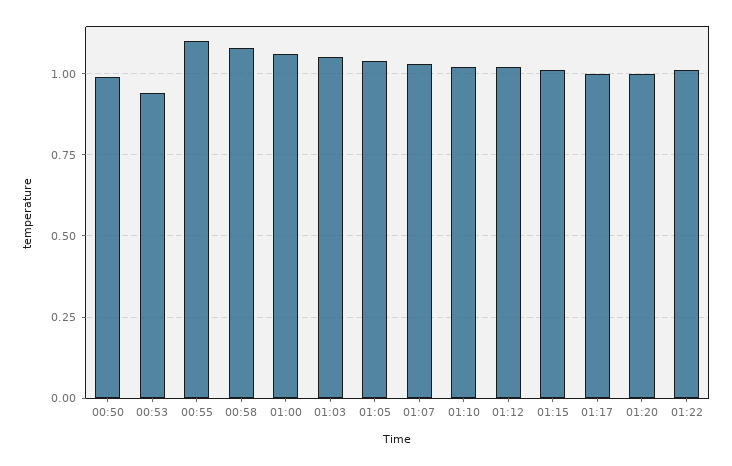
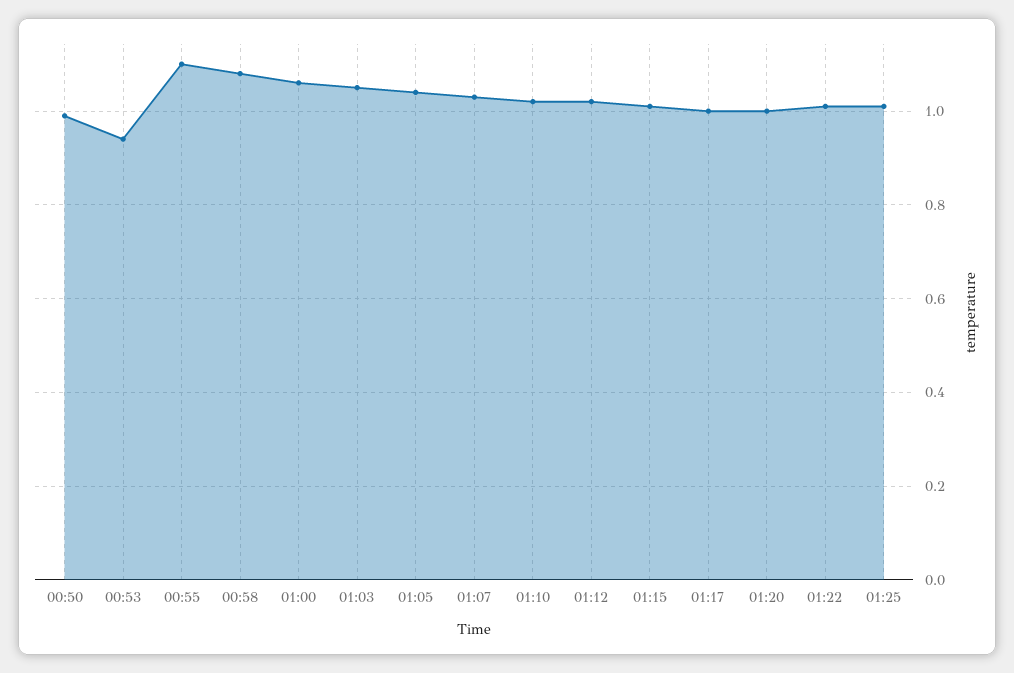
01:25: none -> 1

